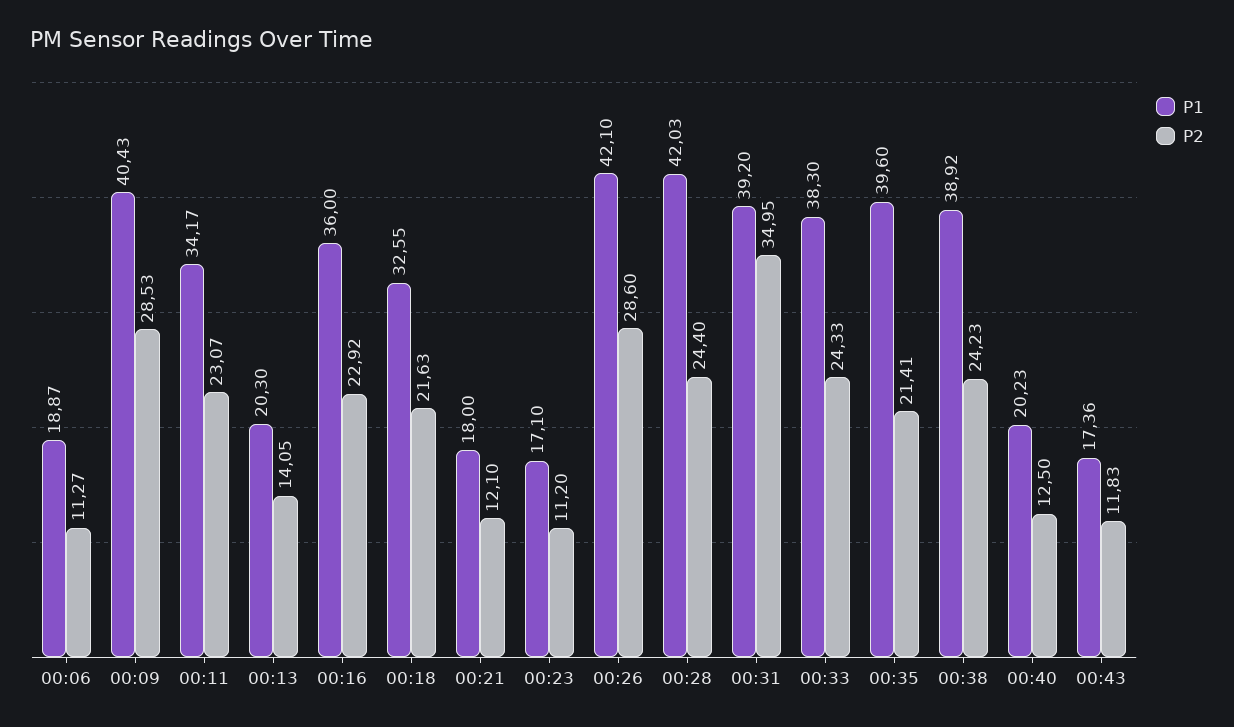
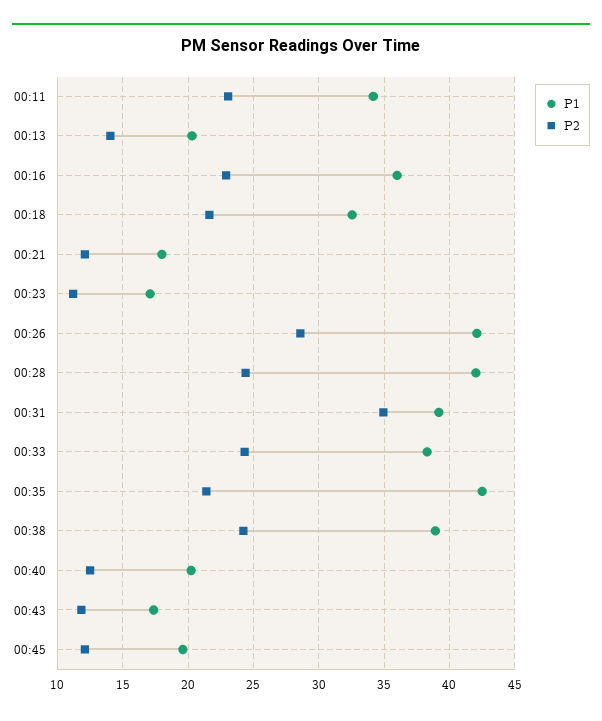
P1, 00:06: 18.87 -> none
P2, 00:06: 11.27 -> none
P1, 00:09: 40.43 -> none
P2, 00:09: 28.53 -> none
P1, 00:35: 39.6 -> 42.5
P1, 00:45: none -> 19.5
P2, 00:45: none -> 12

